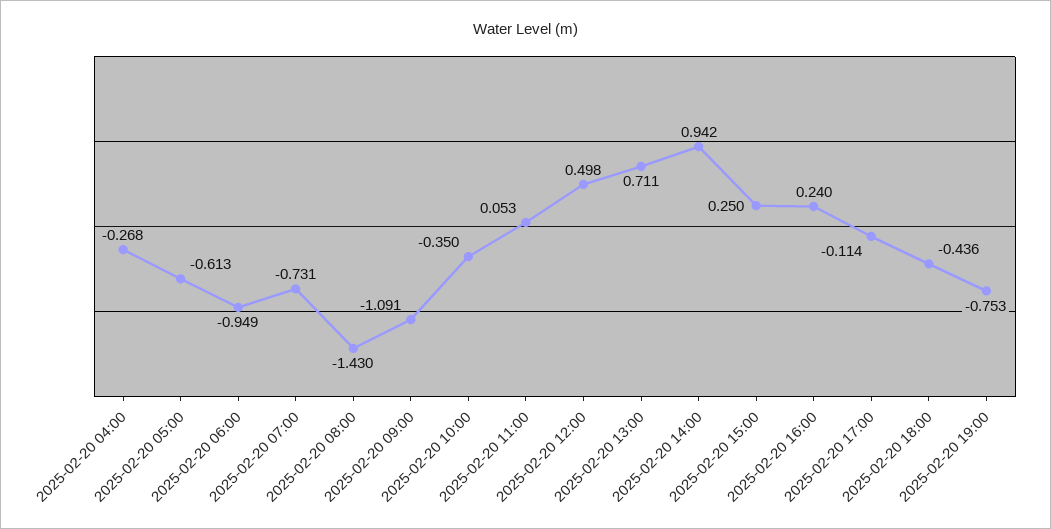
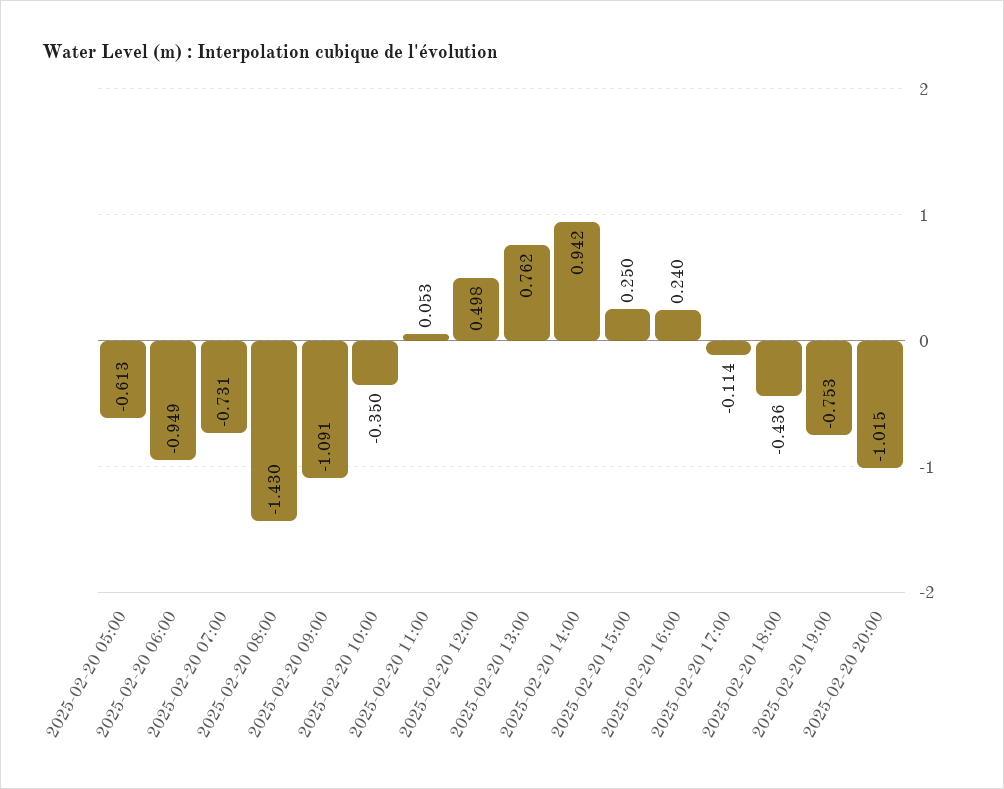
2025-02-20 04:00: -0.268 -> none
2025-02-20 13:00: 0.711 -> 0.762
2025-02-20 20:00: none -> -1.015

